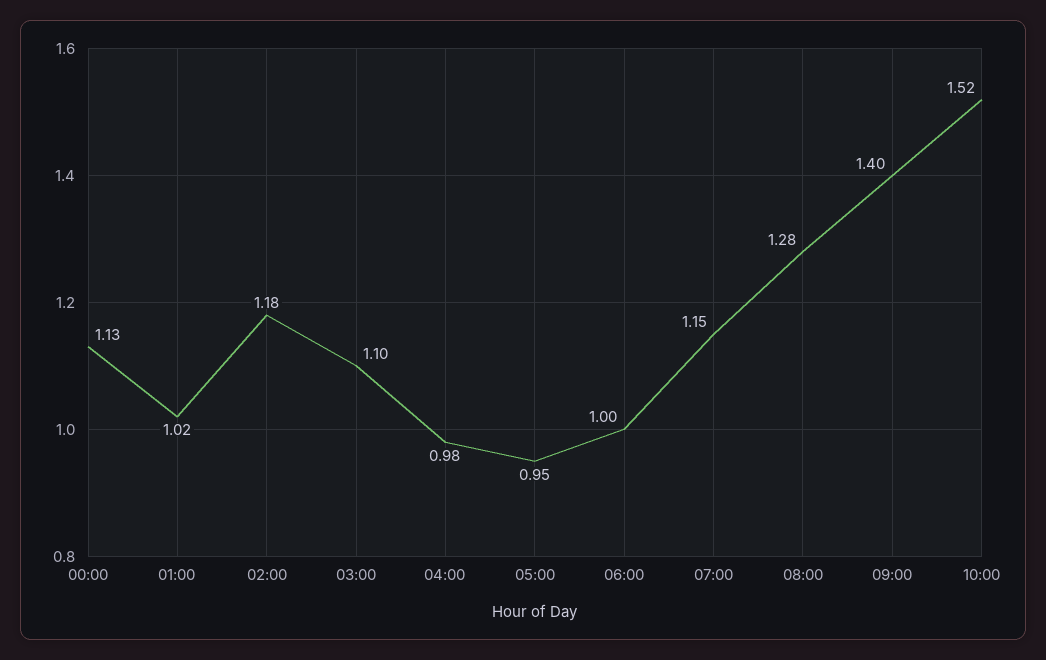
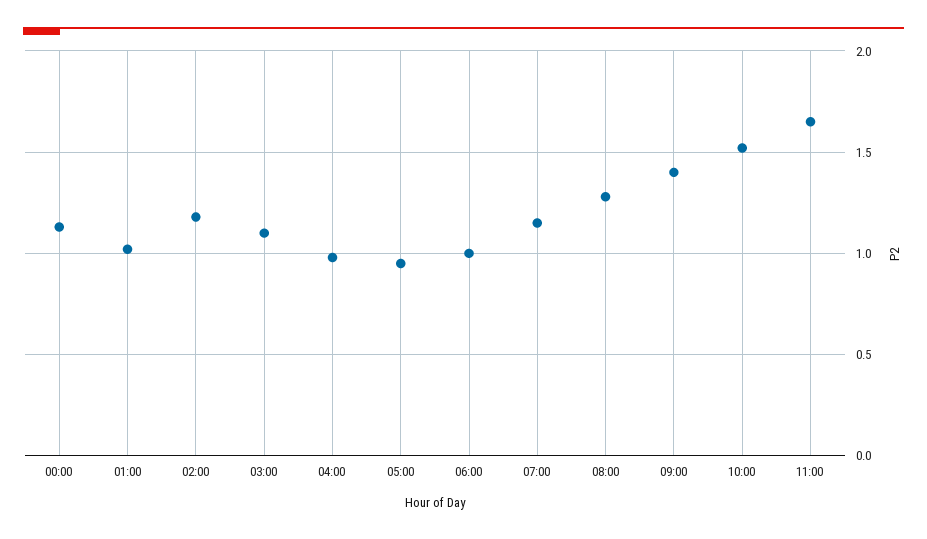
11:00: none -> 1.65

